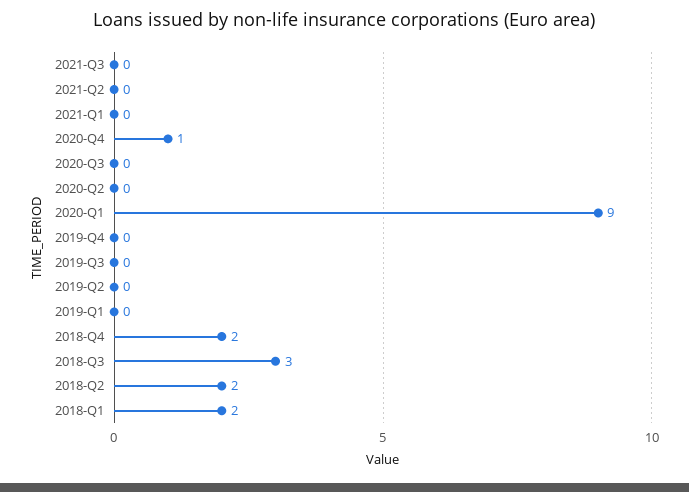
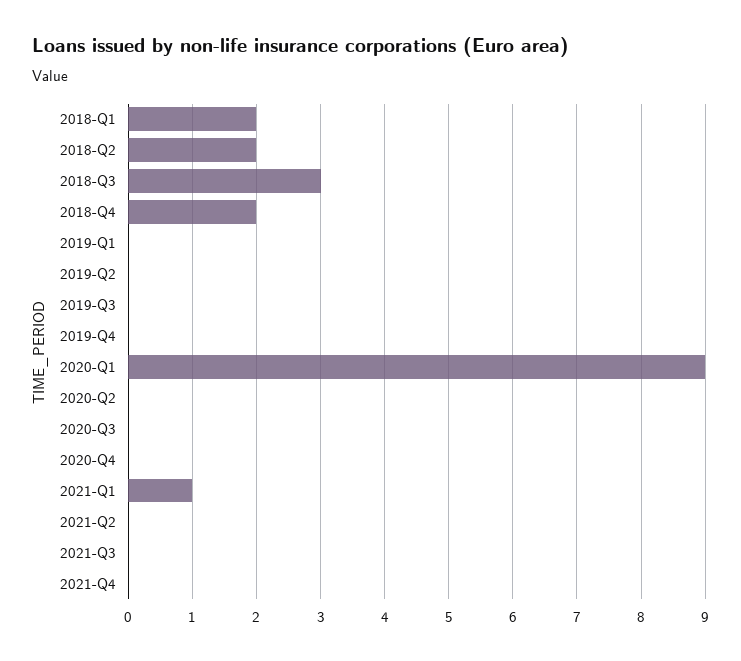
2021-Q1: 0 -> 1
2020-Q4: 1 -> 0
2021-Q4: none -> 0

